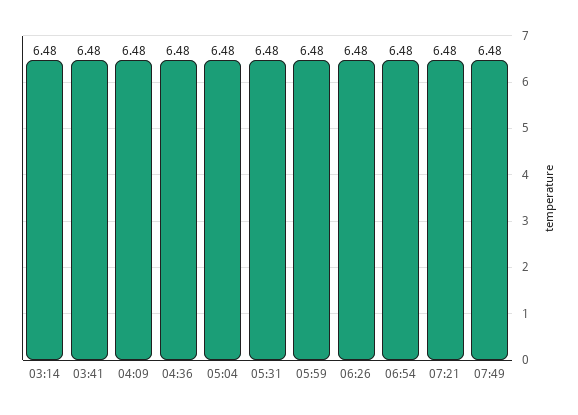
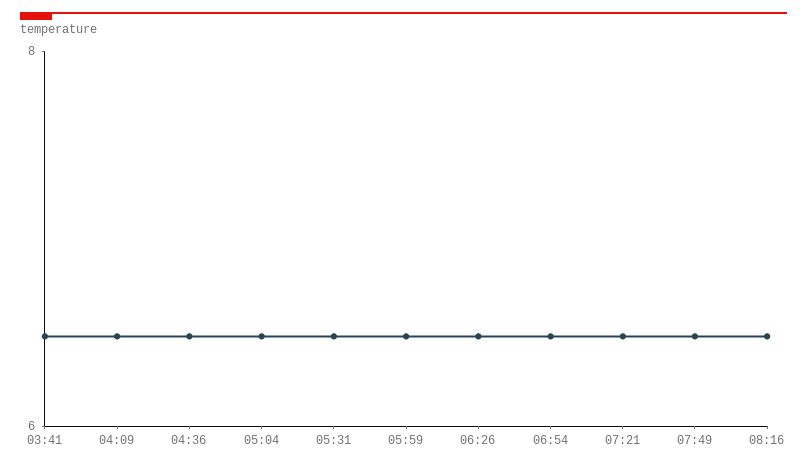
03:14: 6.48 -> none
08:16: none -> 6.5

